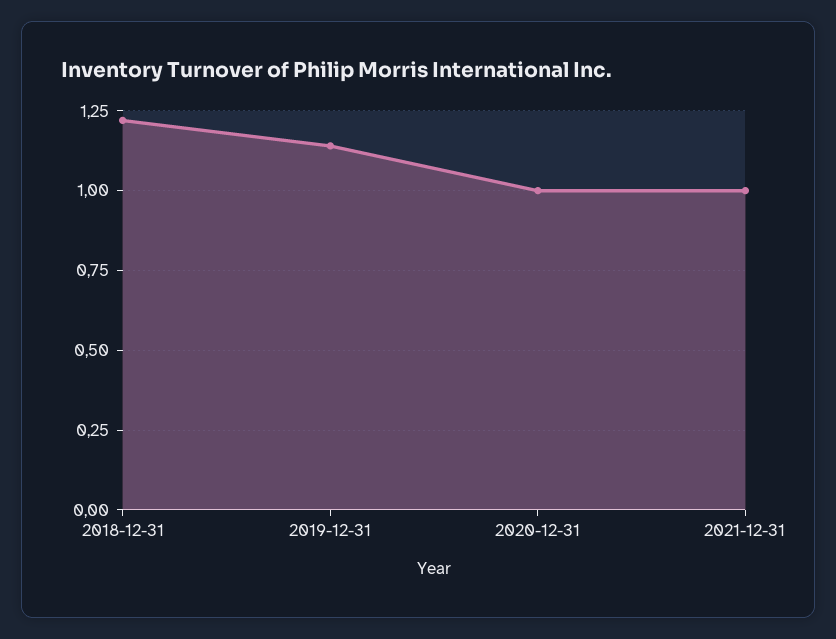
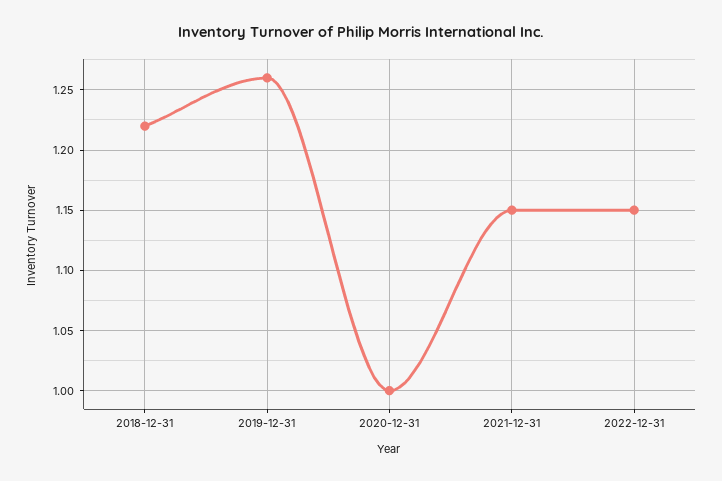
2019-12-31: 1.15 -> 1.26
2021-12-31: 1 -> 1.15
2022-12-31: none -> 1.15

